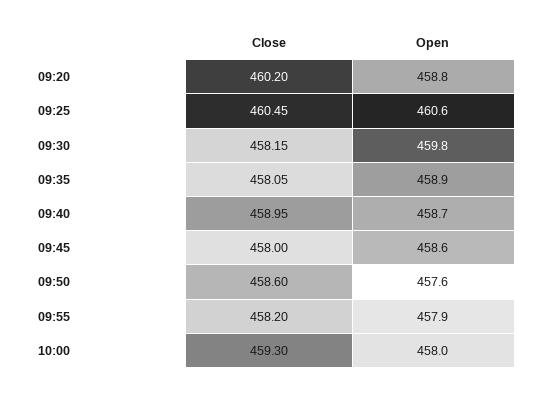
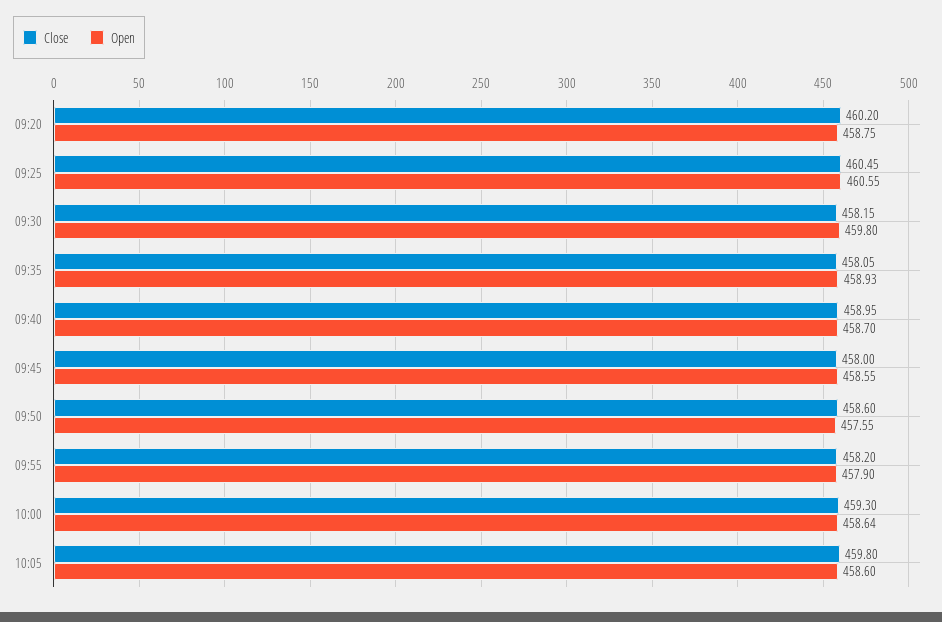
Open, 10:00: 458 -> 458.64
Close, 10:05: none -> 459.8
Open, 10:05: none -> 458.6

